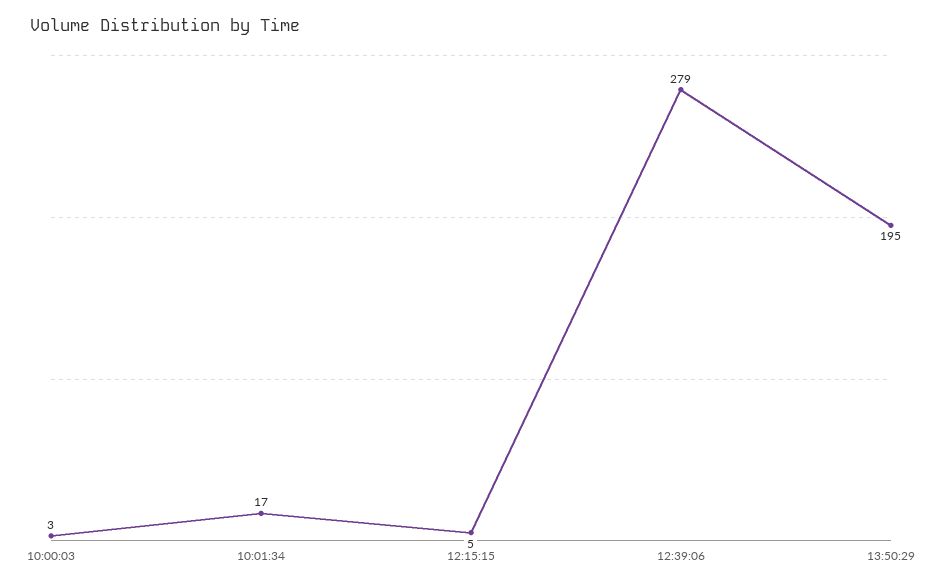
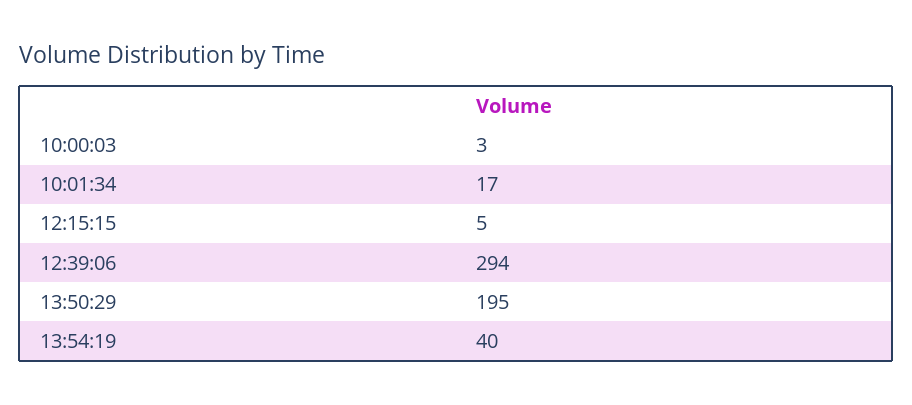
12:39:06: 279 -> 294
13:54:19: none -> 40

